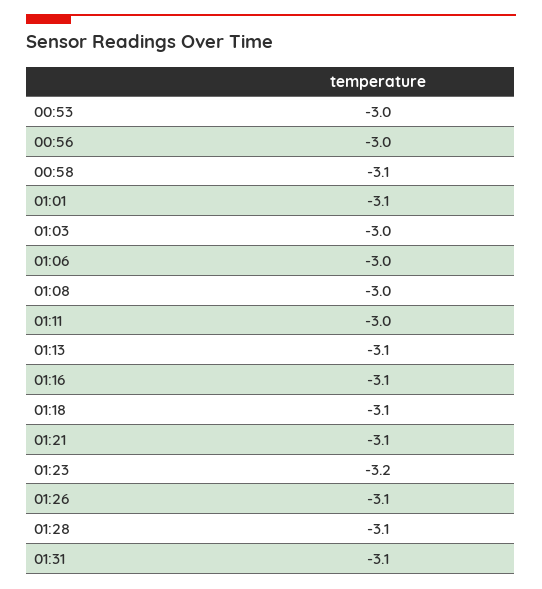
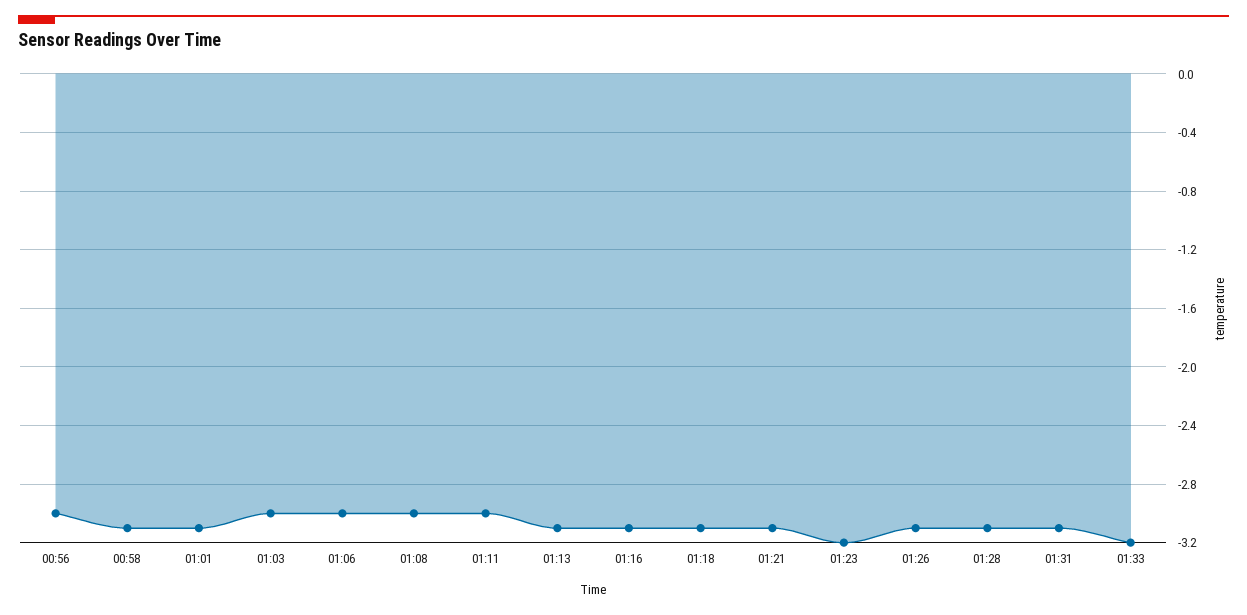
00:53: -3 -> none
01:33: none -> -3.2

